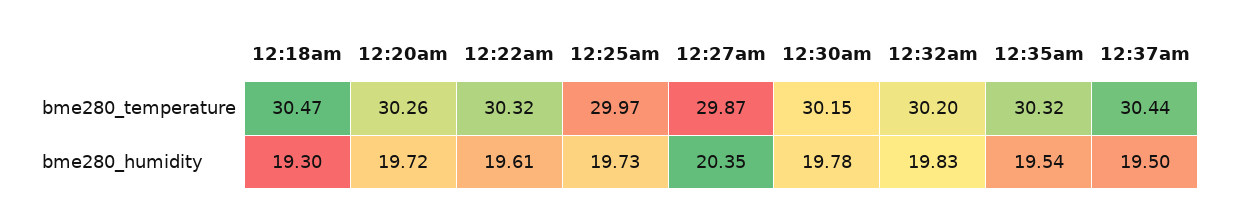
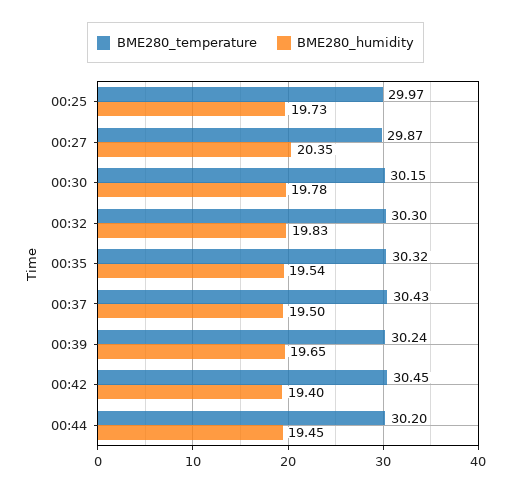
bme280_temperature, 12:18am: 30.47 -> none
bme280_temperature, 12:20am: 30.26 -> none
bme280_temperature, 12:22am: 30.32 -> none
bme280_temperature, 12:32am: 30.2 -> 30.3
bme280_temperature, 12:37am: 30.44 -> 30.43
bme280_humidity, 12:18am: 19.3 -> none
bme280_humidity, 12:20am: 19.72 -> none
bme280_humidity, 12:22am: 19.61 -> none
bme280_temperature, 00:39: none -> 30.24
bme280_humidity, 00:39: none -> 19.65
bme280_temperature, 00:42: none -> 30.45
bme280_humidity, 00:42: none -> 19.4
bme280_temperature, 00:44: none -> 30.2
bme280_humidity, 00:44: none -> 19.45

